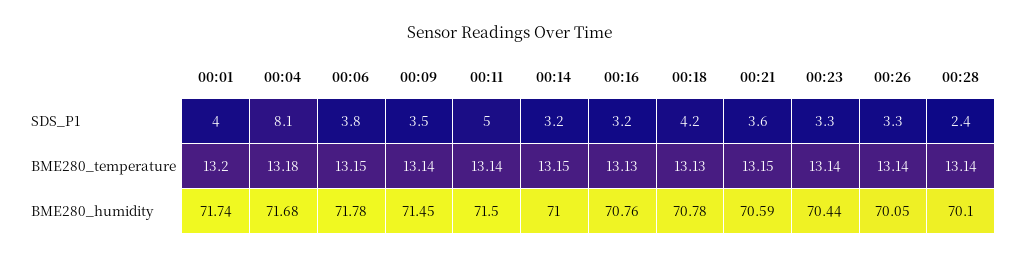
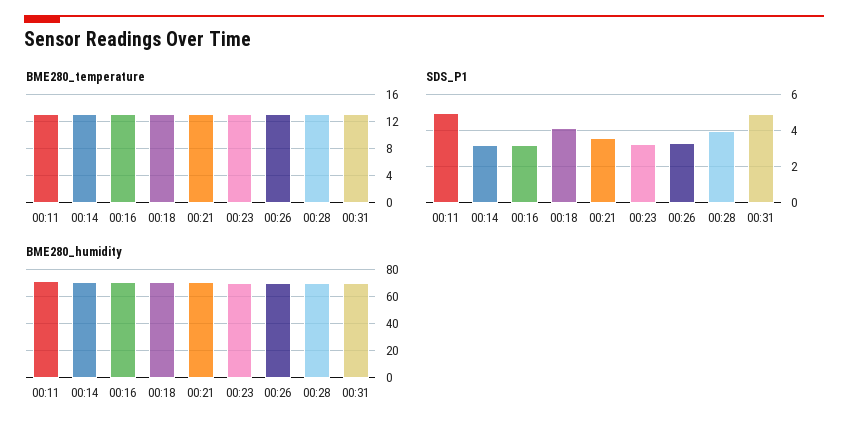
SDS_P1, 00:01: 4 -> none
SDS_P1, 00:04: 8.1 -> none
SDS_P1, 00:06: 3.8 -> none
SDS_P1, 00:09: 3.5 -> none
SDS_P1, 00:28: 2.4 -> 4
BME280_temperature, 00:01: 13.2 -> none
BME280_temperature, 00:04: 13.18 -> none
BME280_temperature, 00:06: 13.15 -> none
BME280_temperature, 00:09: 13.14 -> none
BME280_humidity, 00:01: 71.74 -> none
BME280_humidity, 00:04: 71.68 -> none
BME280_humidity, 00:06: 71.78 -> none
BME280_humidity, 00:09: 71.45 -> none
BME280_temperature, 00:31: none -> 13
SDS_P1, 00:31: none -> 5
BME280_humidity, 00:31: none -> 70

